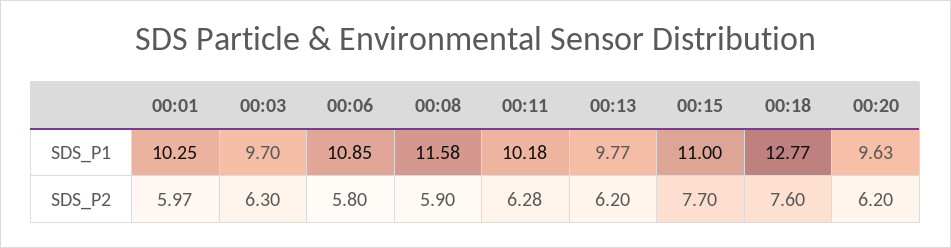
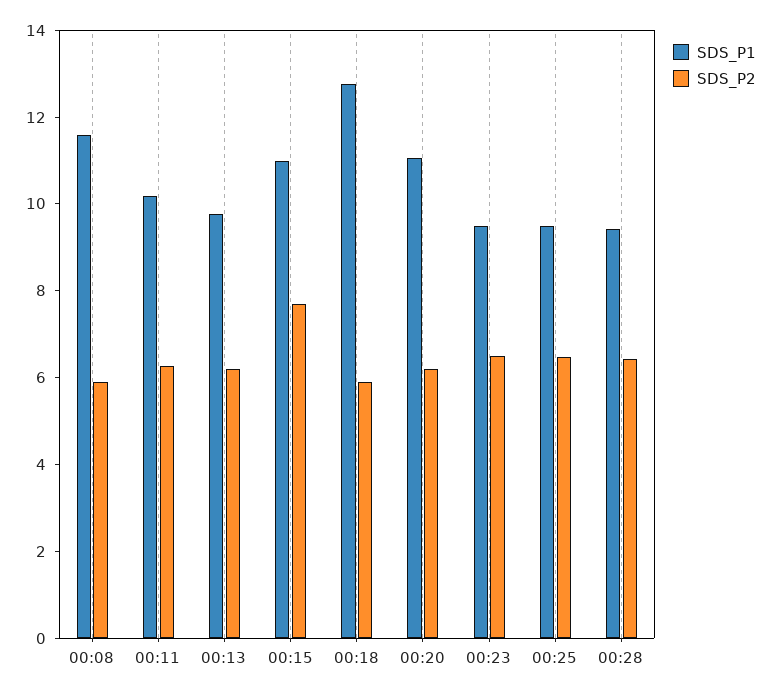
SDS_P1, 00:01: 10.25 -> none
SDS_P1, 00:03: 9.7 -> none
SDS_P1, 00:06: 10.85 -> none
SDS_P1, 00:20: 9.63 -> 11
SDS_P2, 00:01: 5.97 -> none
SDS_P2, 00:03: 6.3 -> none
SDS_P2, 00:06: 5.8 -> none
SDS_P2, 00:18: 7.6 -> 6
SDS_P1, 00:23: none -> 9.5
SDS_P2, 00:23: none -> 6.5
SDS_P1, 00:25: none -> 9.5
SDS_P2, 00:25: none -> 6.5
SDS_P1, 00:28: none -> 9.5
SDS_P2, 00:28: none -> 6.5

